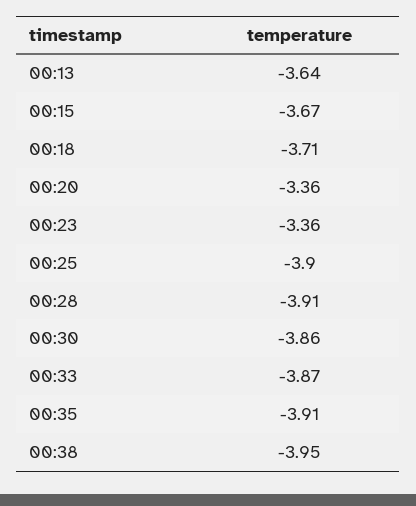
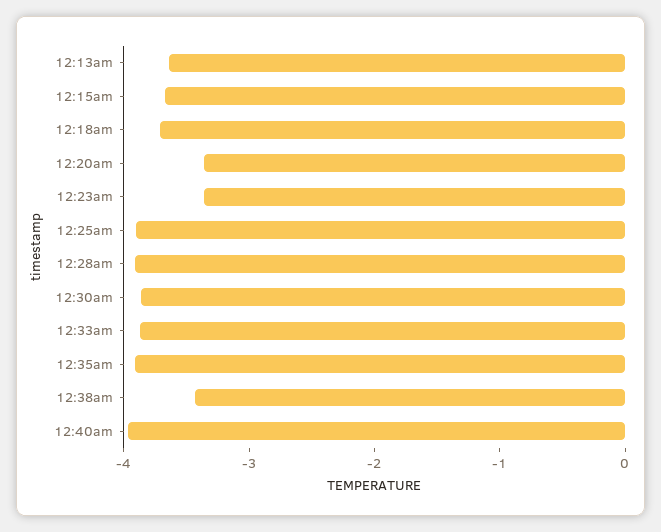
00:38: -3.95 -> -3.4
12:40am: none -> -4

